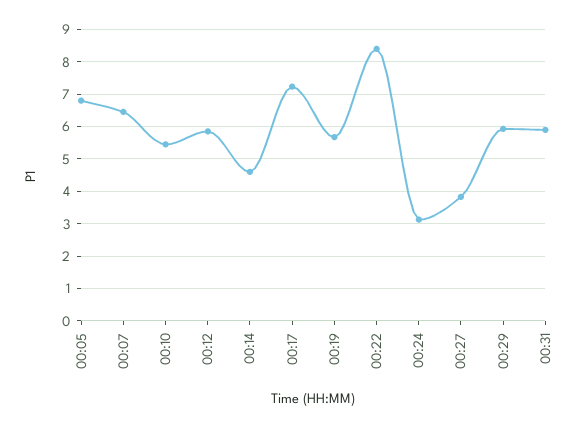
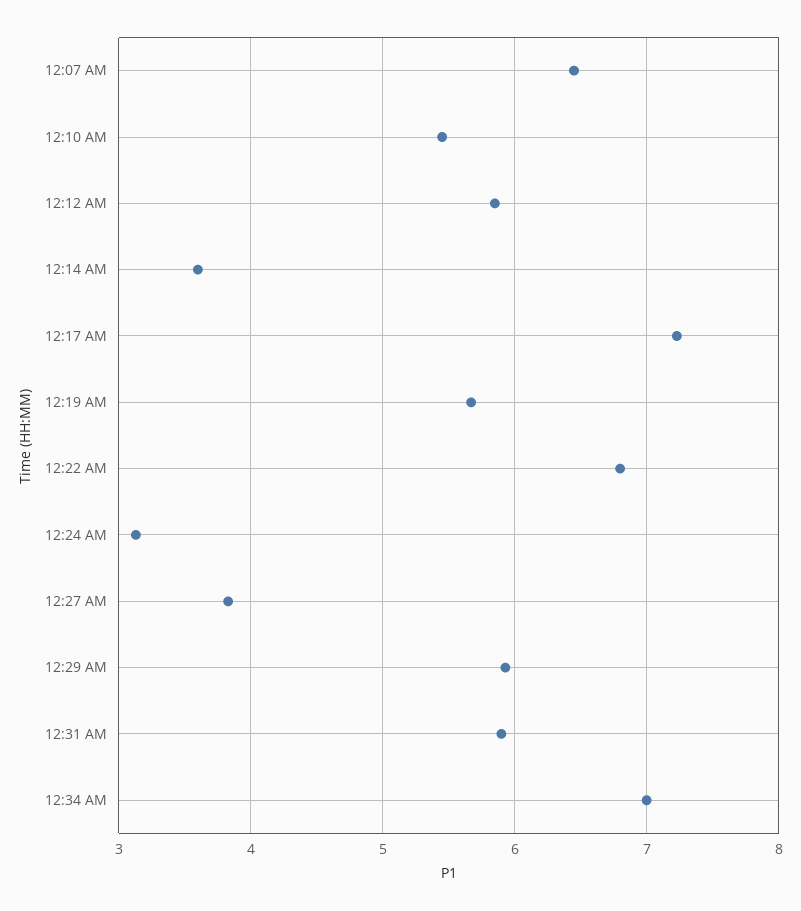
00:05: 6.8 -> none
00:14: 4.6 -> 3.6
00:22: 8.4 -> 6.8
12:34 AM: none -> 7

